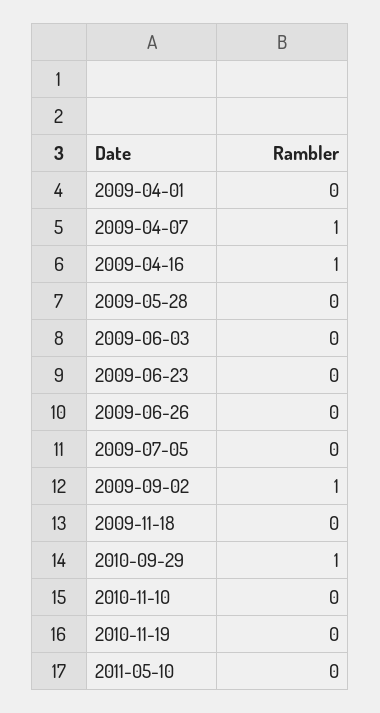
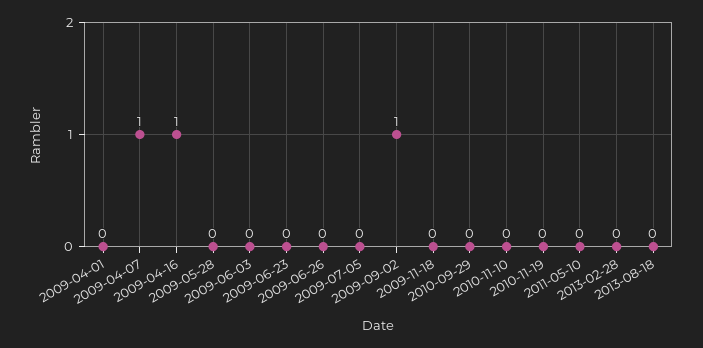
2010-09-29: 1 -> 0
2013-02-28: none -> 0
2013-08-18: none -> 0

